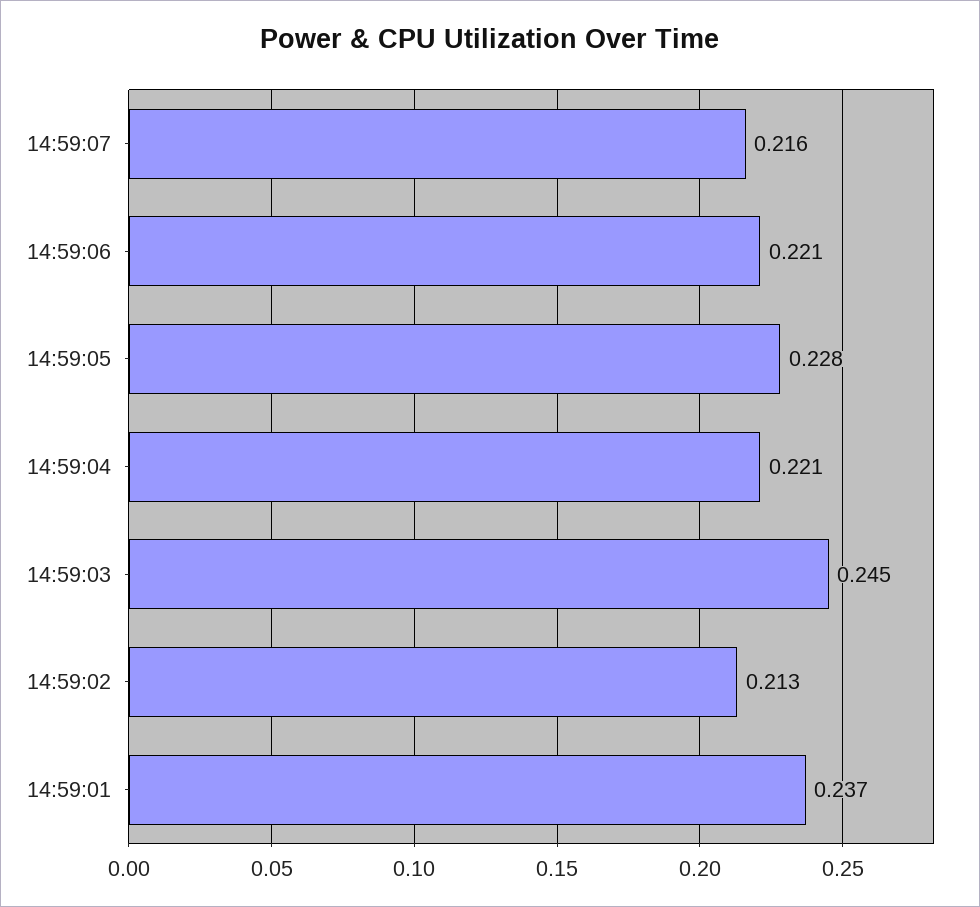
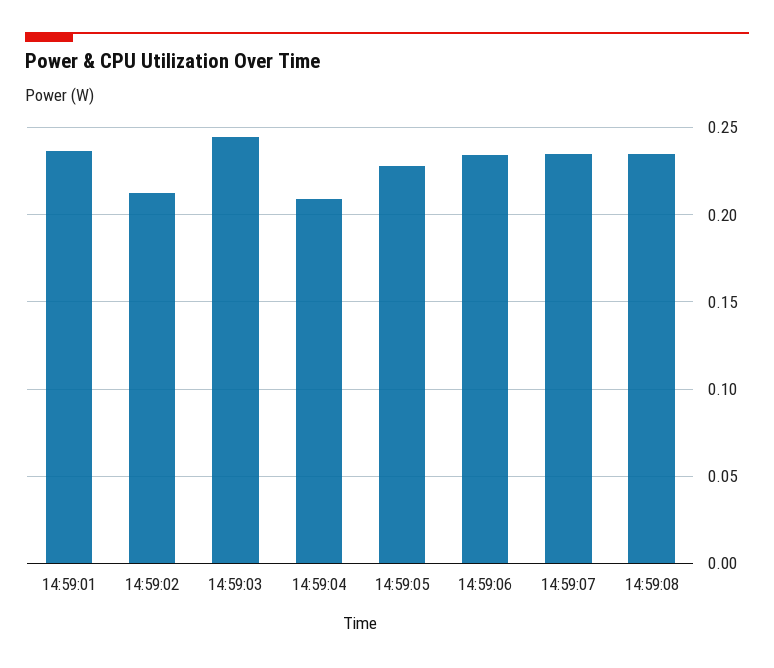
14:59:07: 0.216 -> 0.235
14:59:06: 0.221 -> 0.235
14:59:04: 0.221 -> 0.21
14:59:08: none -> 0.235

